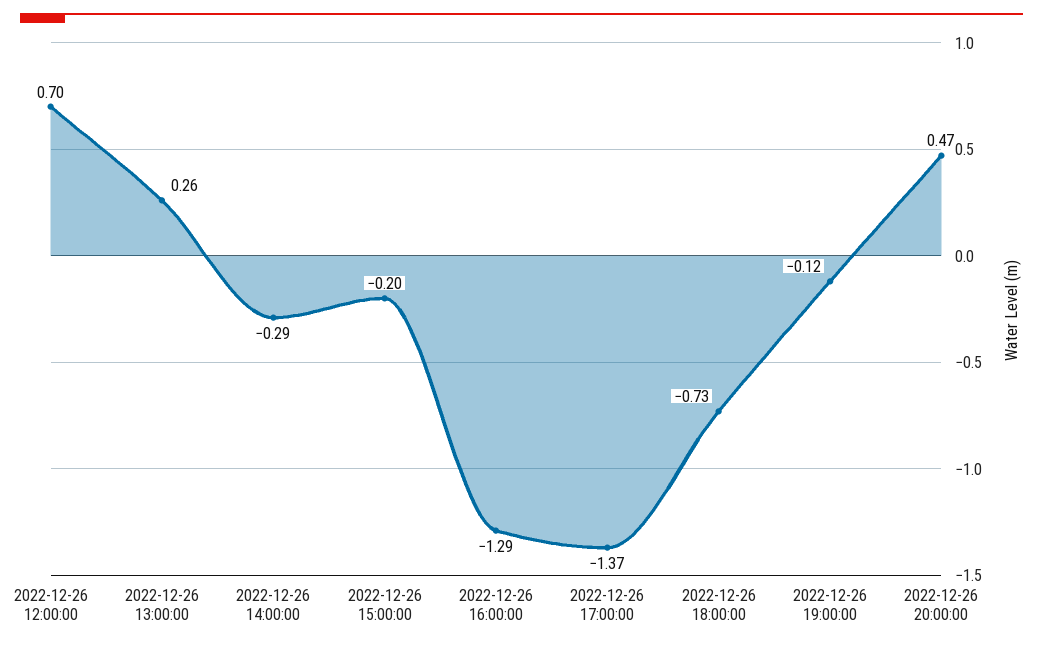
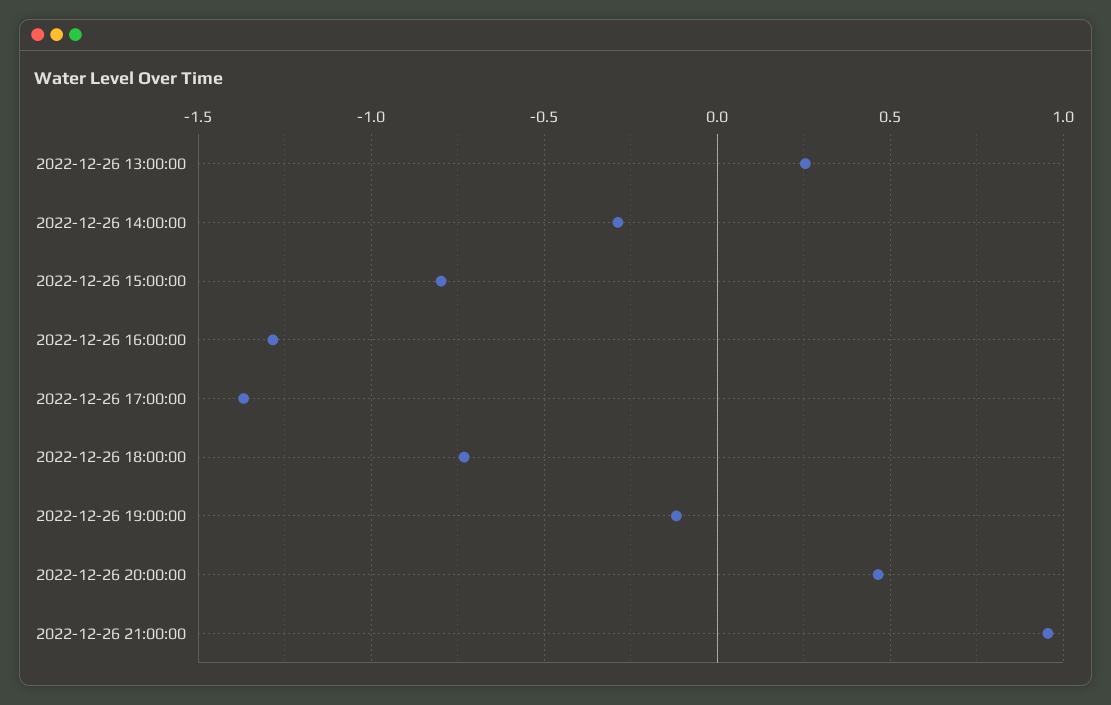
2022-12-26 12:00:00: 0.7 -> none
2022-12-26 15:00:00: -0.2 -> -0.8
2022-12-26 21:00:00: none -> 0.95

